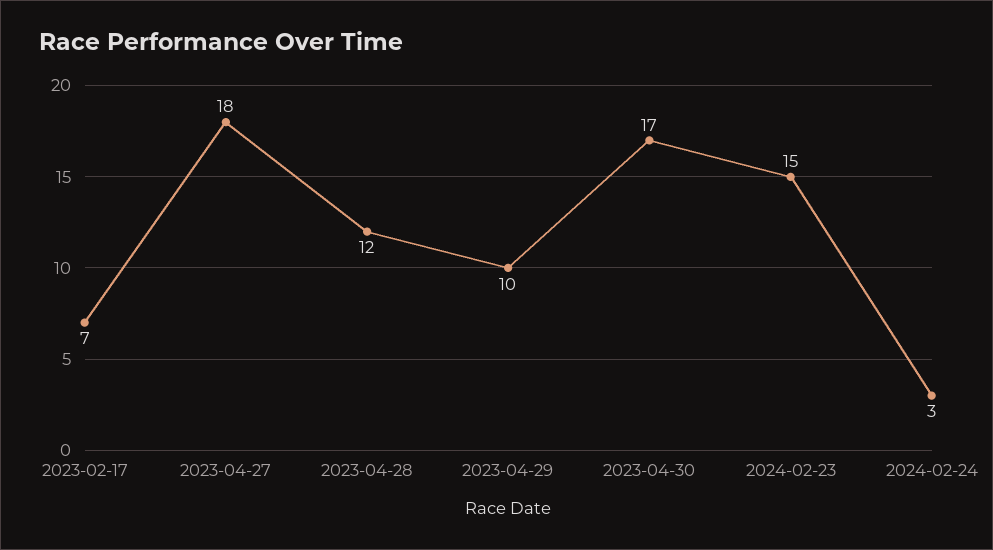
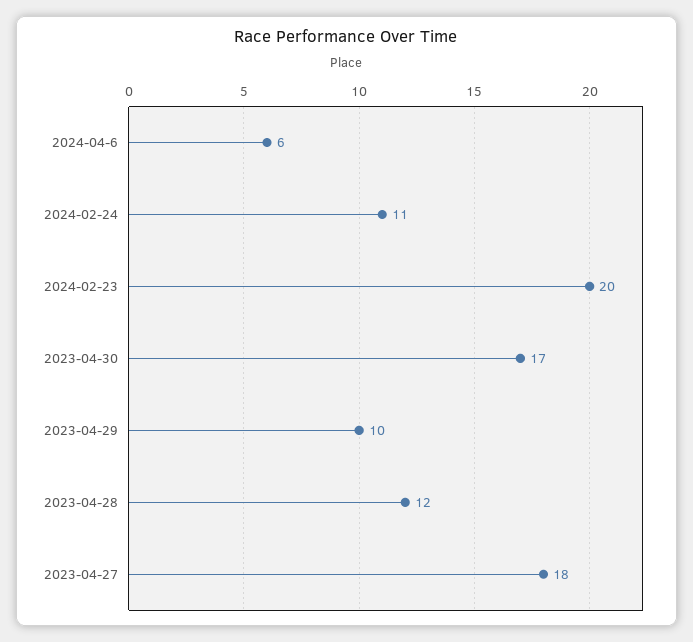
2023-02-17: 7 -> none
2024-02-23: 15 -> 20
2024-02-24: 3 -> 11
2024-04-6: none -> 6

